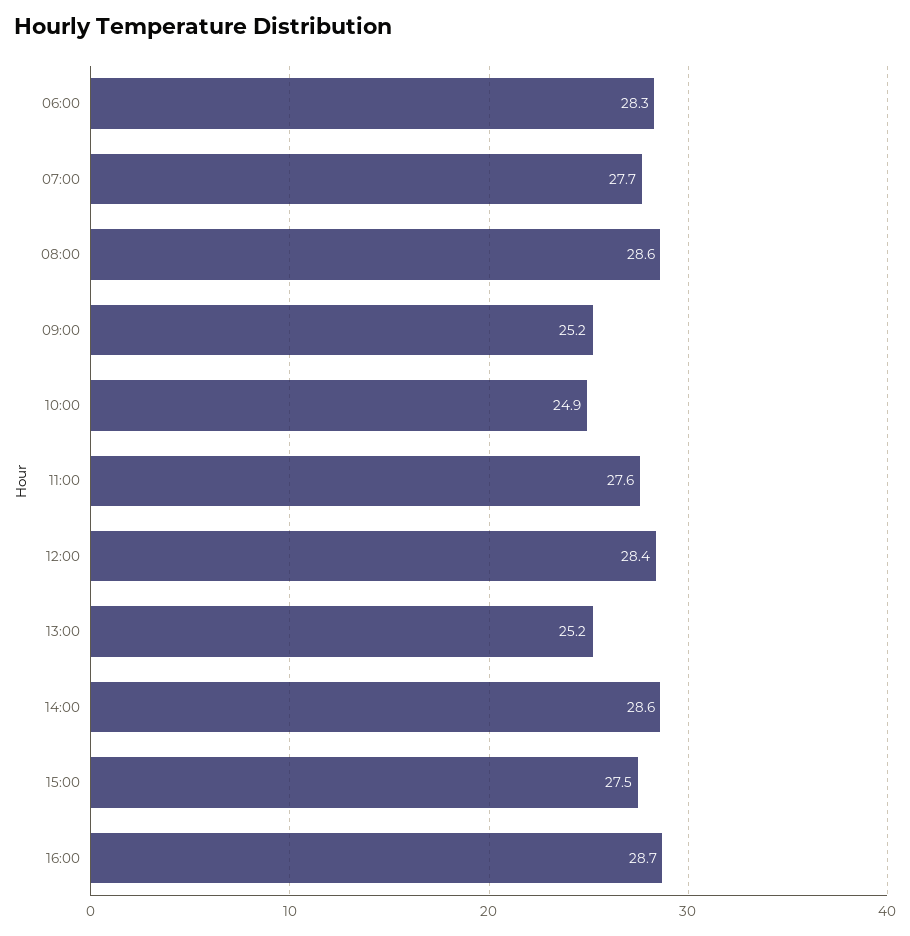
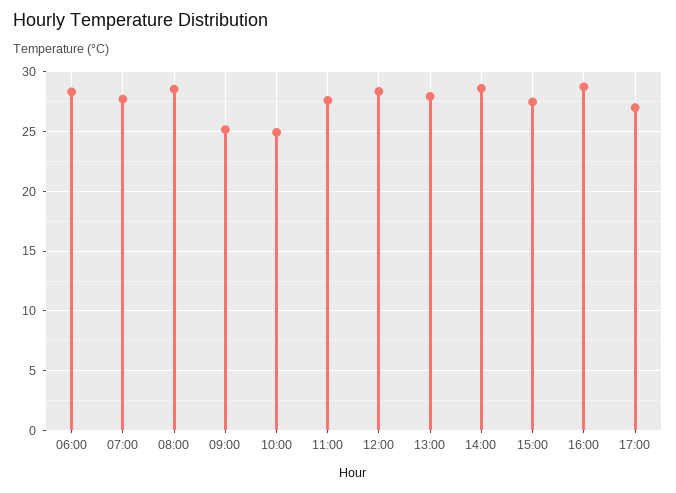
13:00: 25.2 -> 28
17:00: none -> 27

